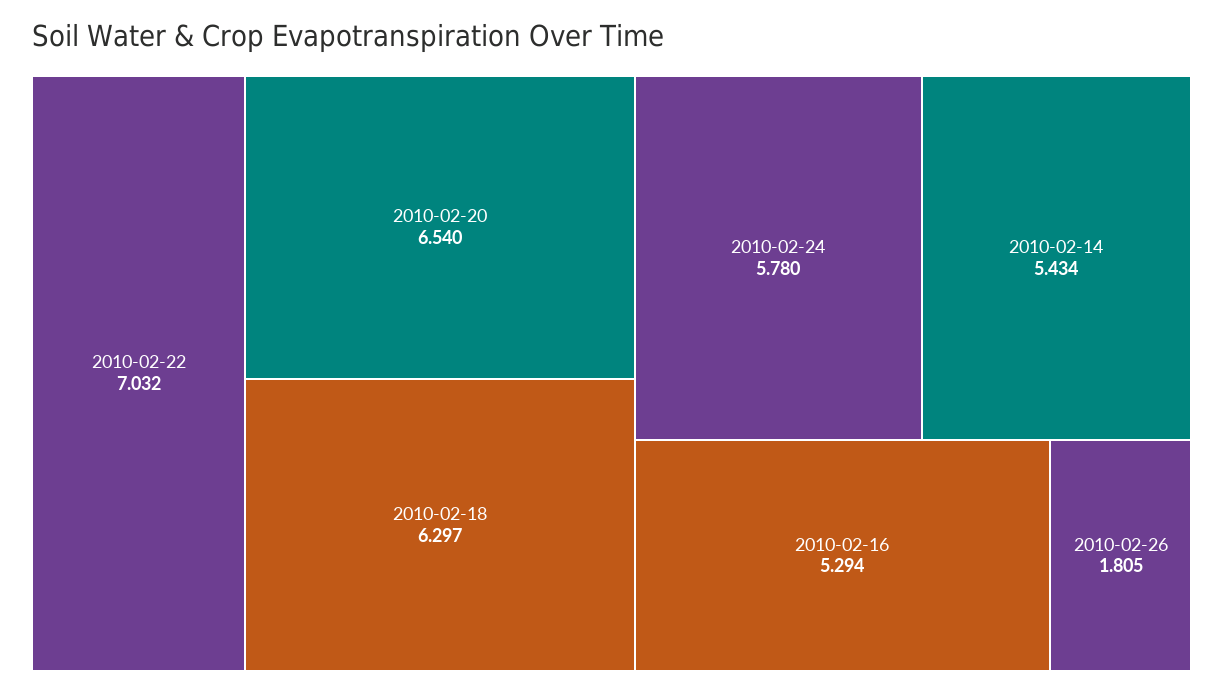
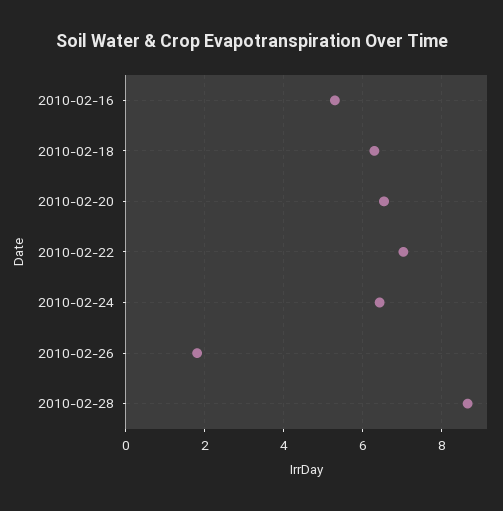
2010-02-24: 5.78 -> 6.4
2010-02-14: 5.434 -> none
2010-02-28: none -> 8.6

